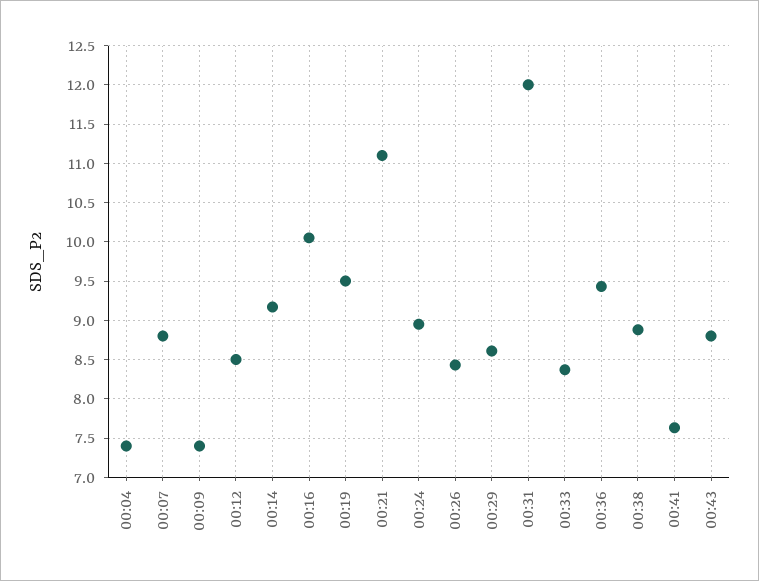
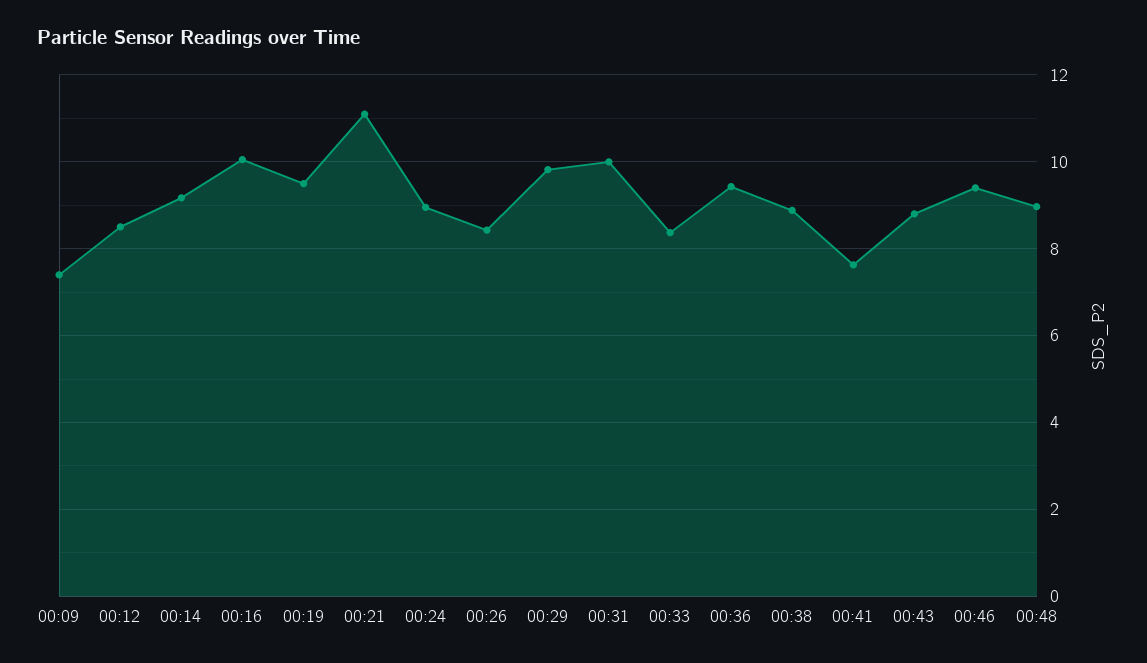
00:04: 7.4 -> none
00:07: 8.8 -> none
00:29: 8.6 -> 9.8
00:31: 12 -> 10
00:46: none -> 9.4
00:48: none -> 9

